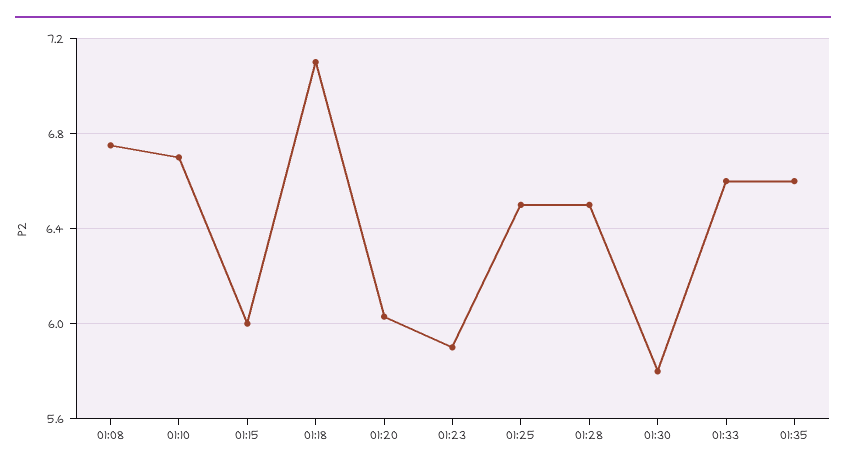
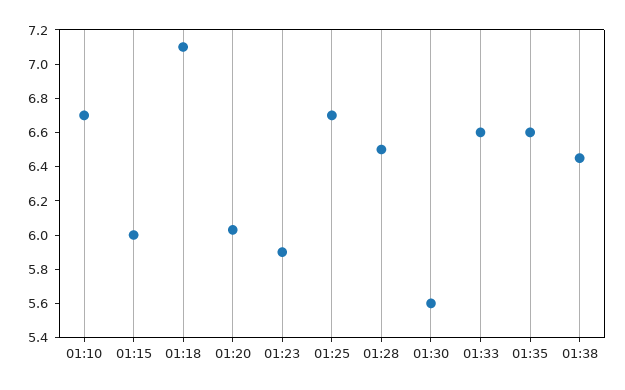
01:08: 6.75 -> none
01:25: 6.5 -> 6.7
01:30: 5.8 -> 5.6
01:38: none -> 6.45

